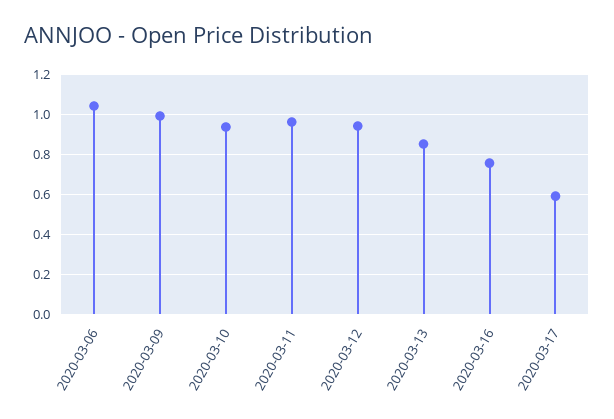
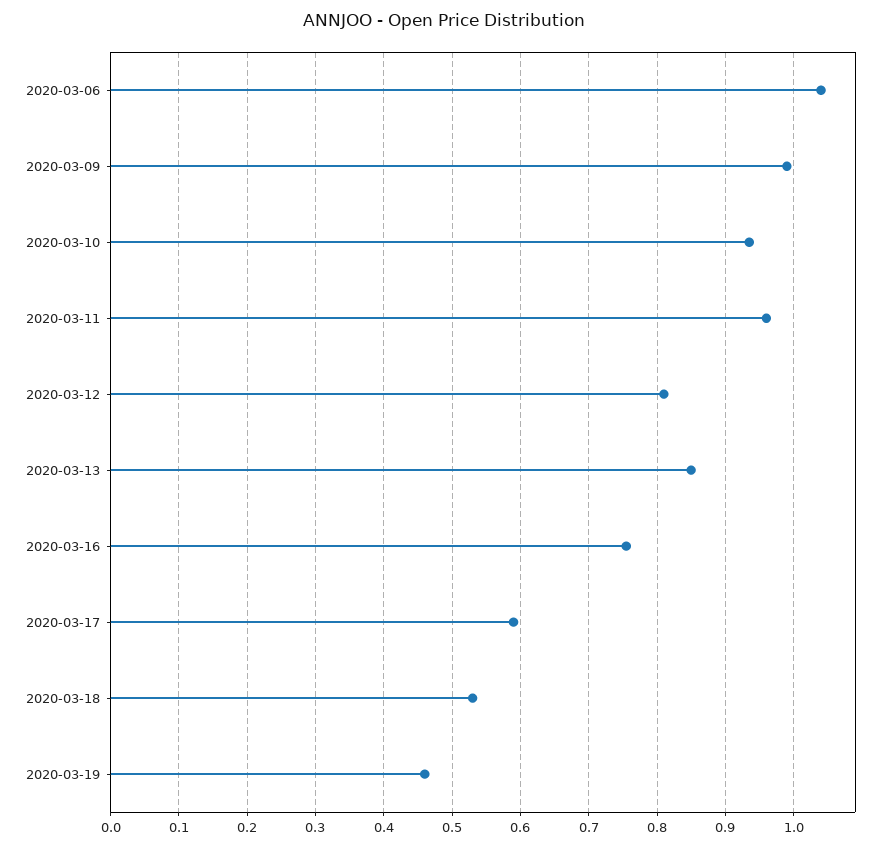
2020-03-12: 0.95 -> 0.81
2020-03-18: none -> 0.53
2020-03-19: none -> 0.46

